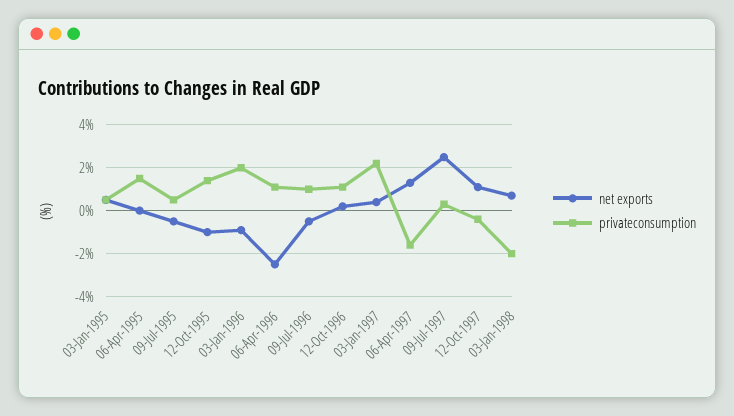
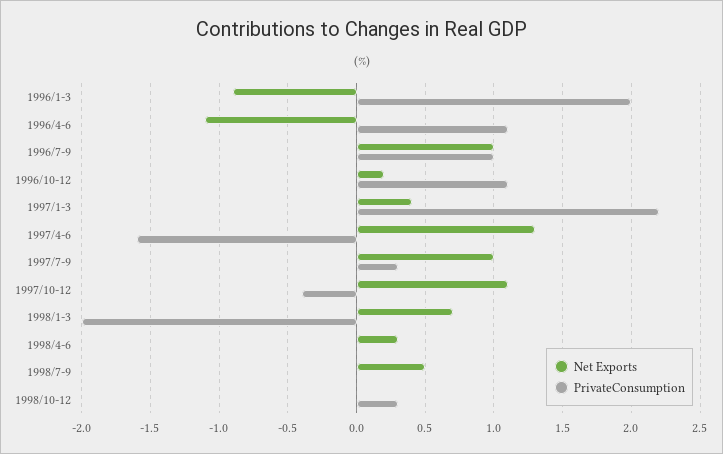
net exports, 03-Jan-1995: 0.5 -> none
privateconsumption, 03-Jan-1995: 0.5 -> none
net exports, 06-Apr-1995: 0 -> none
privateconsumption, 06-Apr-1995: 1.5 -> none
net exports, 09-Jul-1995: -0.5 -> none
privateconsumption, 09-Jul-1995: 0.5 -> none
net exports, 12-Oct-1995: -1 -> none
privateconsumption, 12-Oct-1995: 1.5 -> none
net exports, 06-Apr-1996: -2.5 -> -1.1
net exports, 09-Jul-1996: -0.5 -> 1
net exports, 09-Jul-1997: 2.5 -> 1
net exports, 1998/4-6: none -> 0.3
privateconsumption, 1998/4-6: none -> 0
net exports, 1998/7-9: none -> 0.5
privateconsumption, 1998/7-9: none -> 0
net exports, 1998/10-12: none -> 0
privateconsumption, 1998/10-12: none -> 0.3

